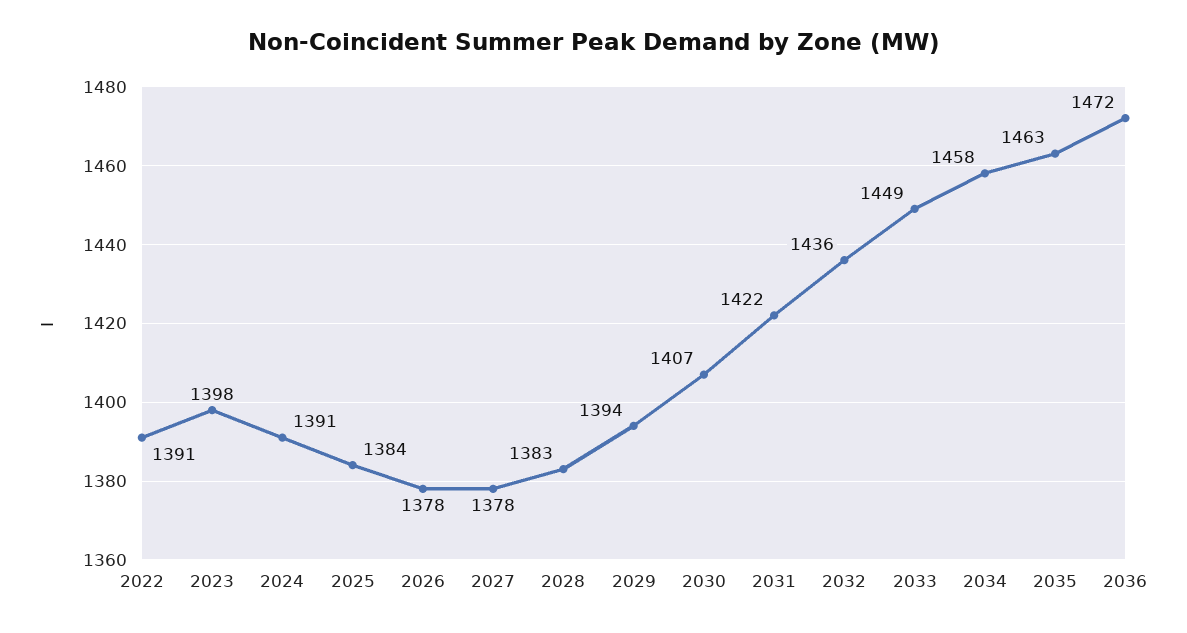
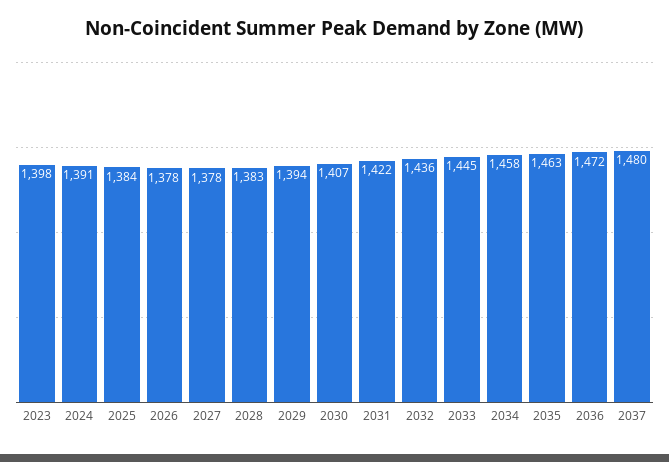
2022: 1391 -> none
2033: 1449 -> 1445
2037: none -> 1480

